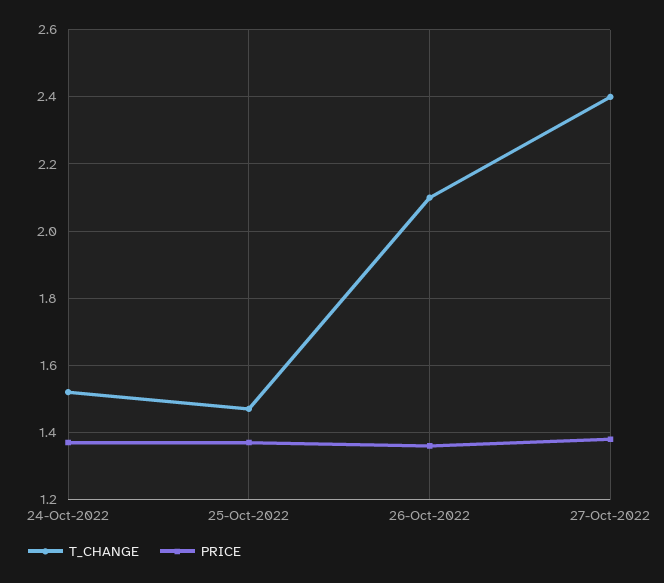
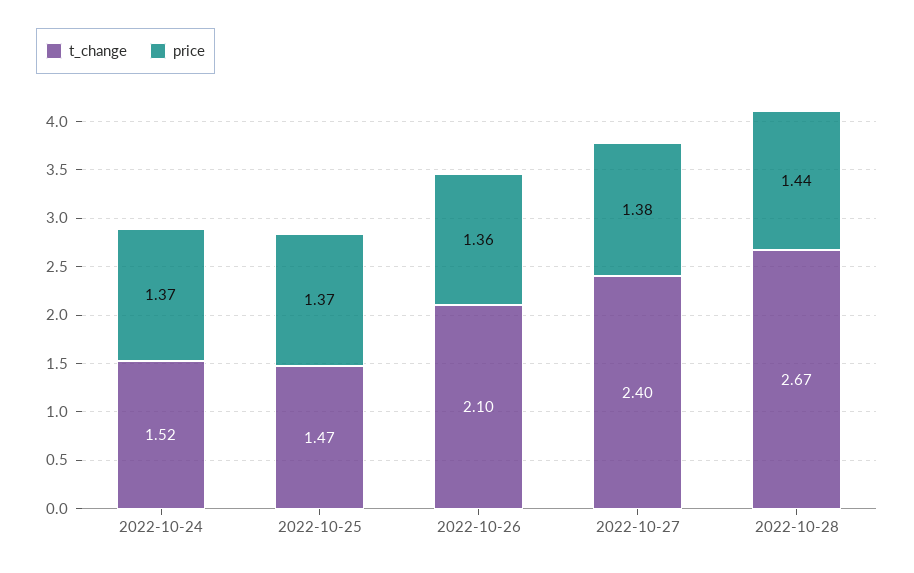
T_CHANGE, 2022-10-28: none -> 2.67
PRICE, 2022-10-28: none -> 1.44

